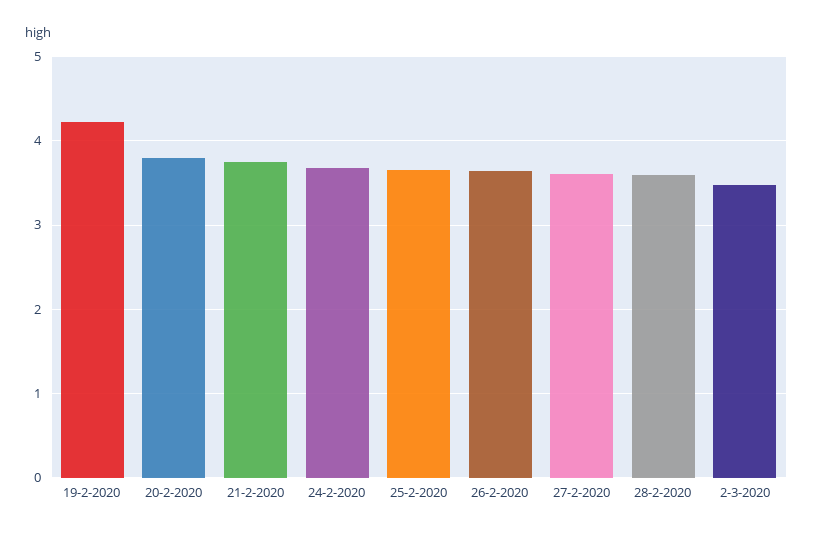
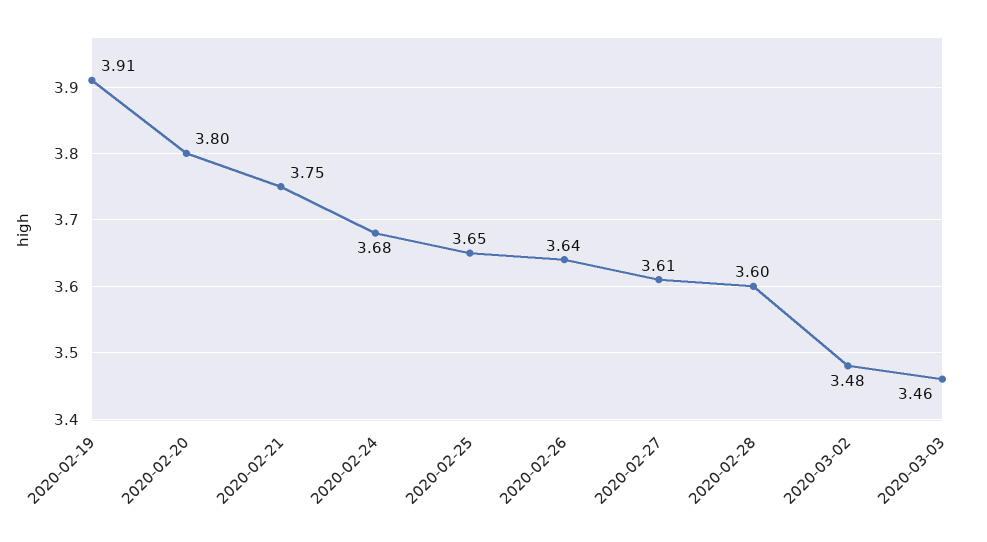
19-2-2020: 4.2 -> 3.91
2020-03-03: none -> 3.46

